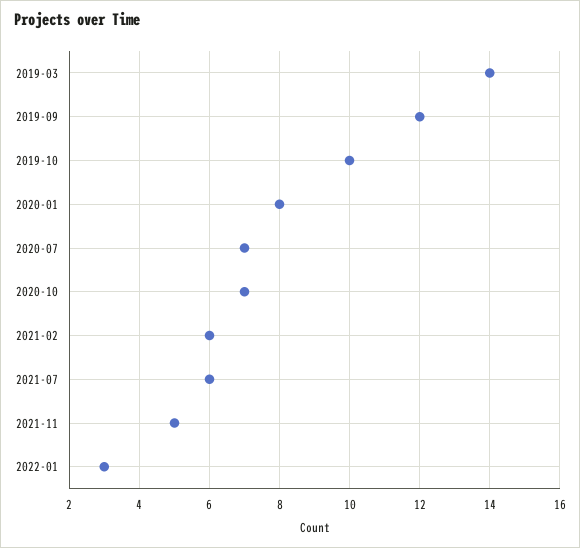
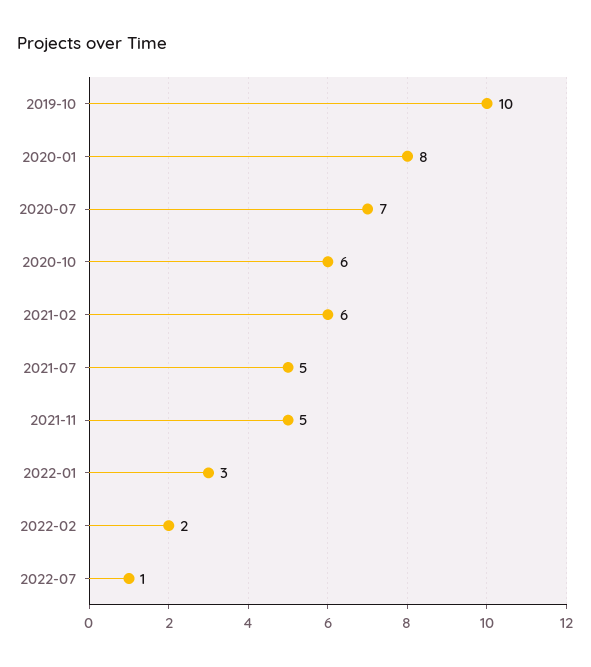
2019-03: 14 -> none
2019-09: 12 -> none
2020-10: 7 -> 6
2021-07: 6 -> 5
2022-02: none -> 2
2022-07: none -> 1

